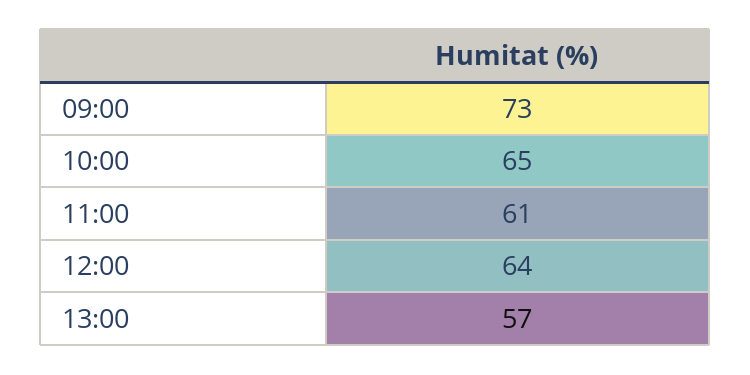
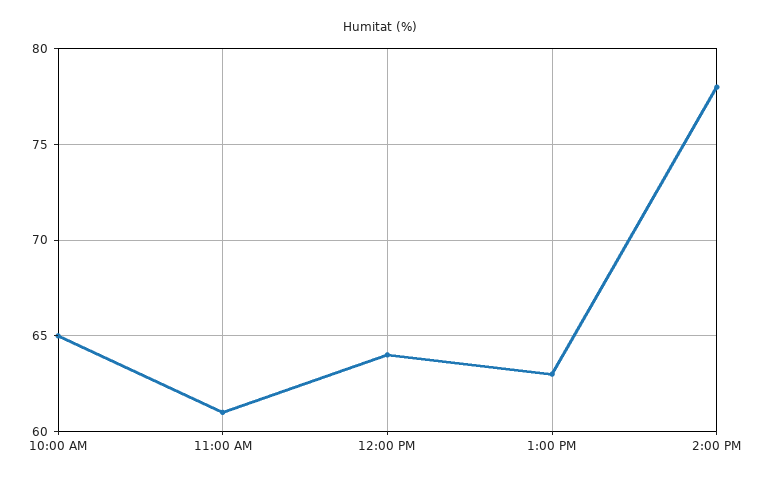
09:00: 73 -> none
13:00: 57 -> 63
2:00 PM: none -> 78

